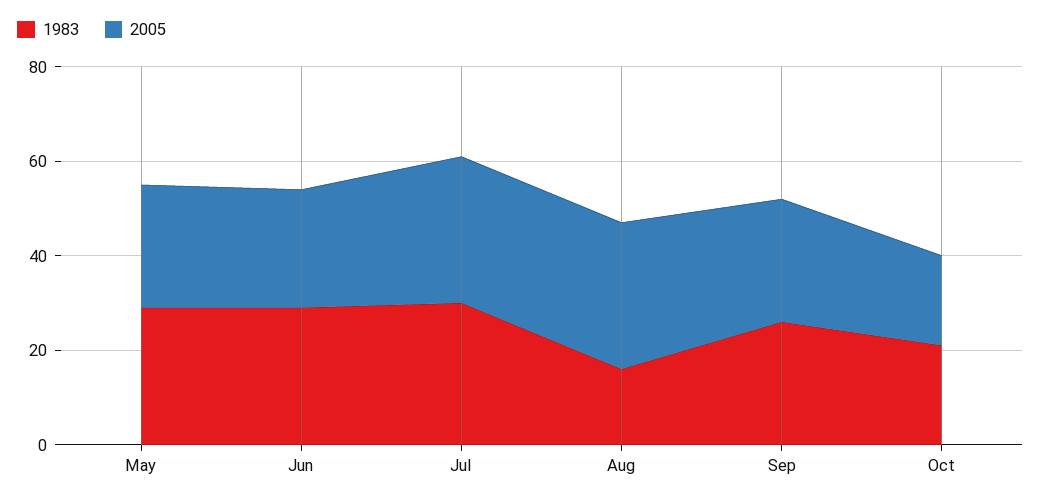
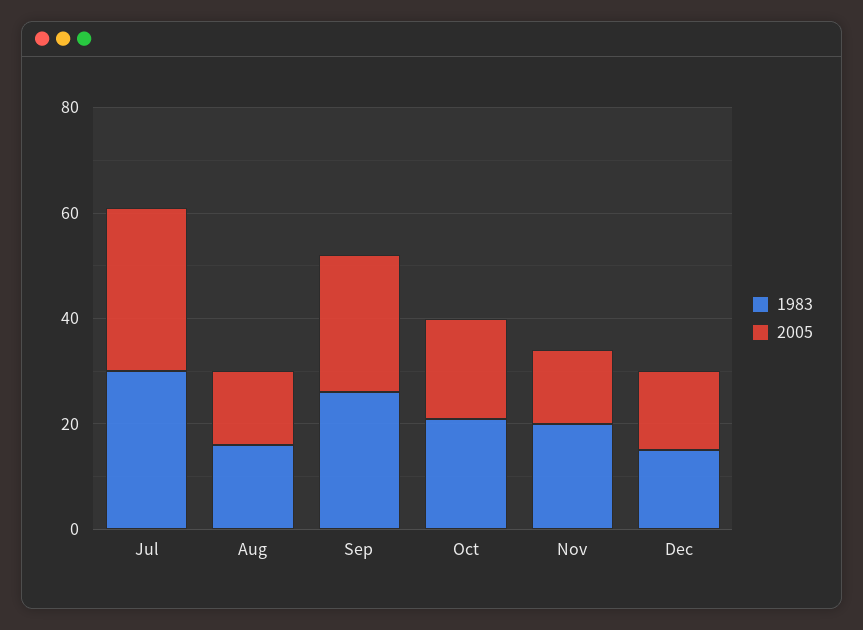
1983, May: 30 -> none
2005, May: 25 -> none
1983, Jun: 30 -> none
2005, Jun: 25 -> none
2005, Aug: 30 -> 15
1983, Nov: none -> 20
2005, Nov: none -> 15
1983, Dec: none -> 15
2005, Dec: none -> 15

